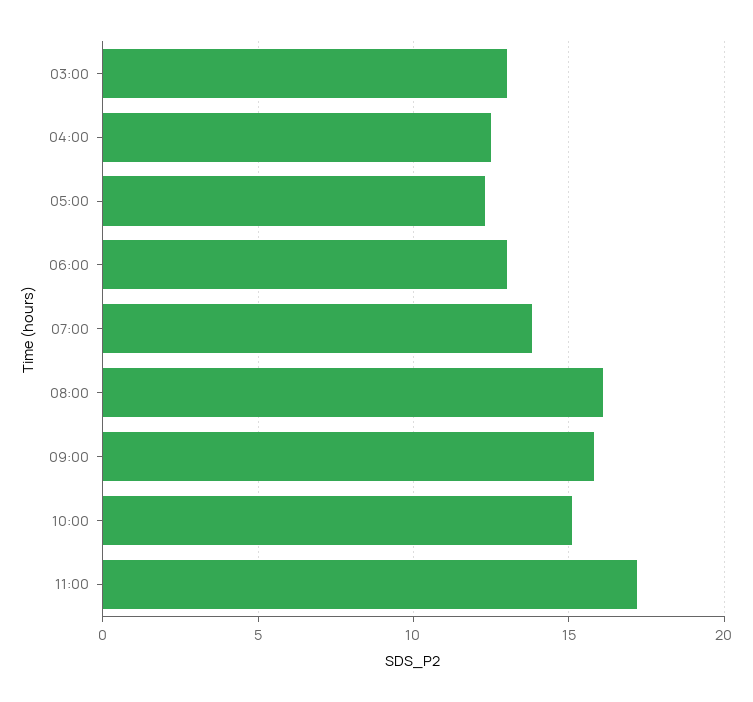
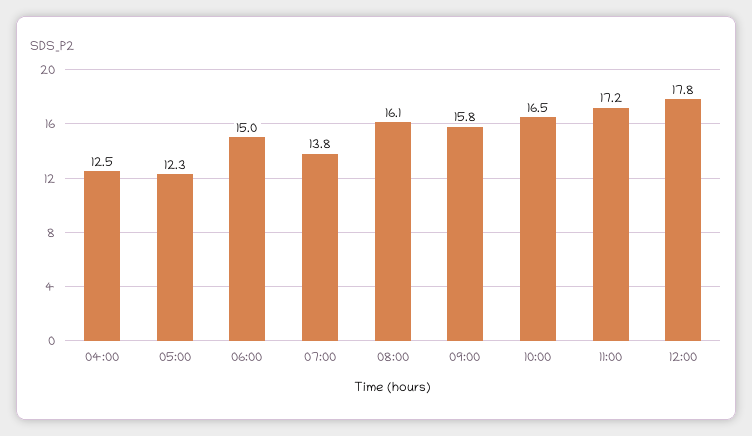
03:00: 13 -> none
06:00: 13 -> 15
10:00: 15 -> 16.5
12:00: none -> 17.8

